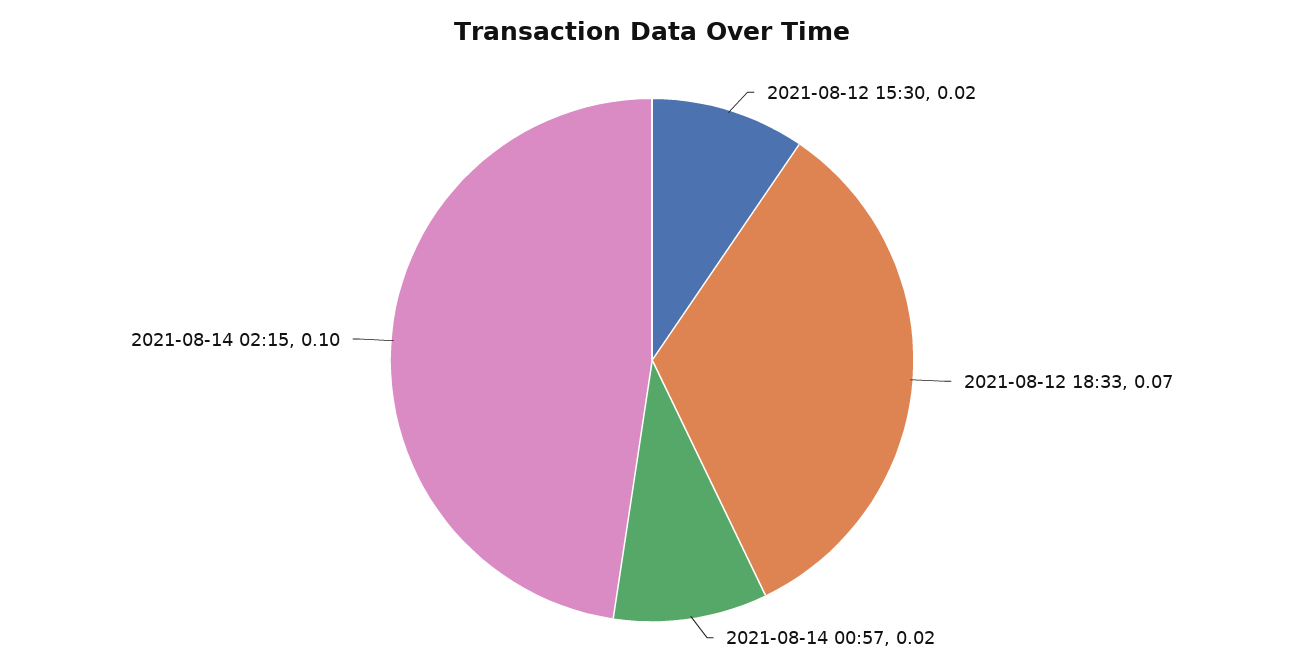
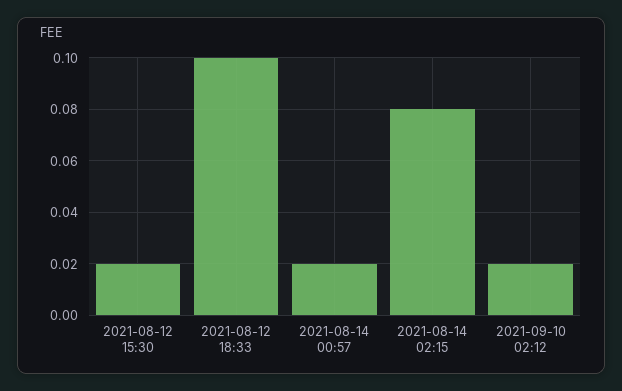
2021-08-12 18:33: 0.07 -> 0.1
2021-08-14 02:15: 0.1 -> 0.08
2021-09-10 02:12: none -> 0.02

